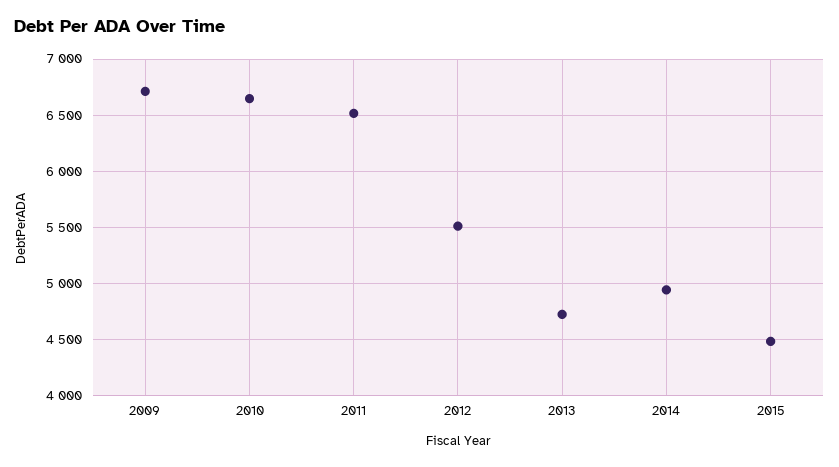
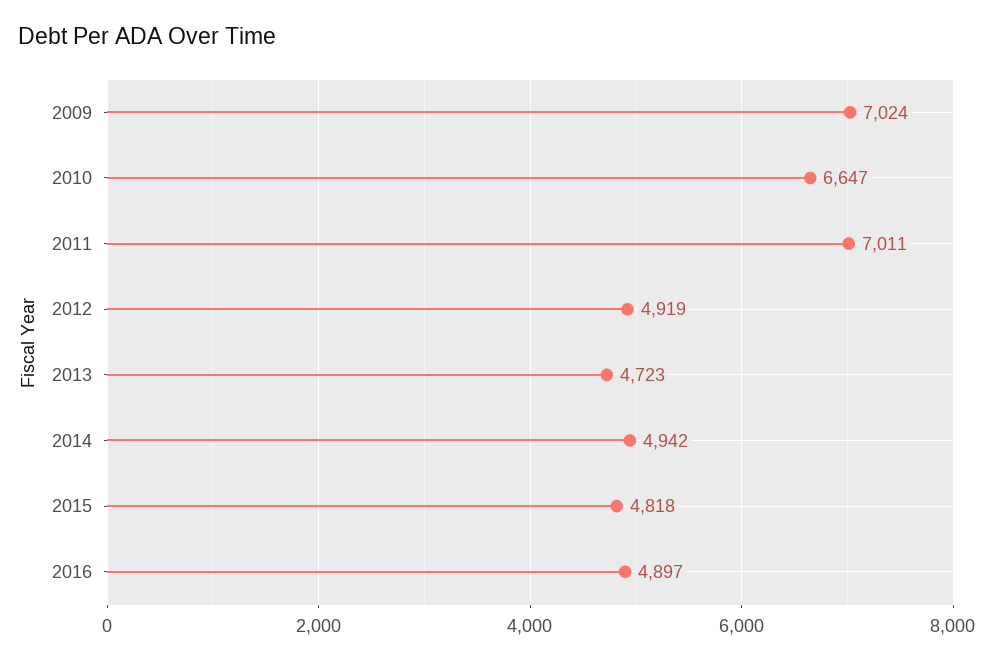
2009: 6700 -> 7024
2011: 6500 -> 7011
2012: 5500 -> 4919
2015: 4500 -> 4818
2016: none -> 4897

